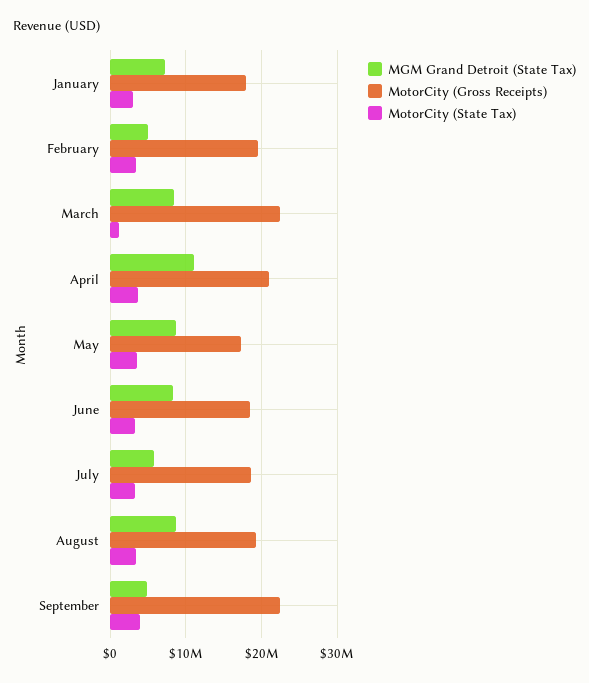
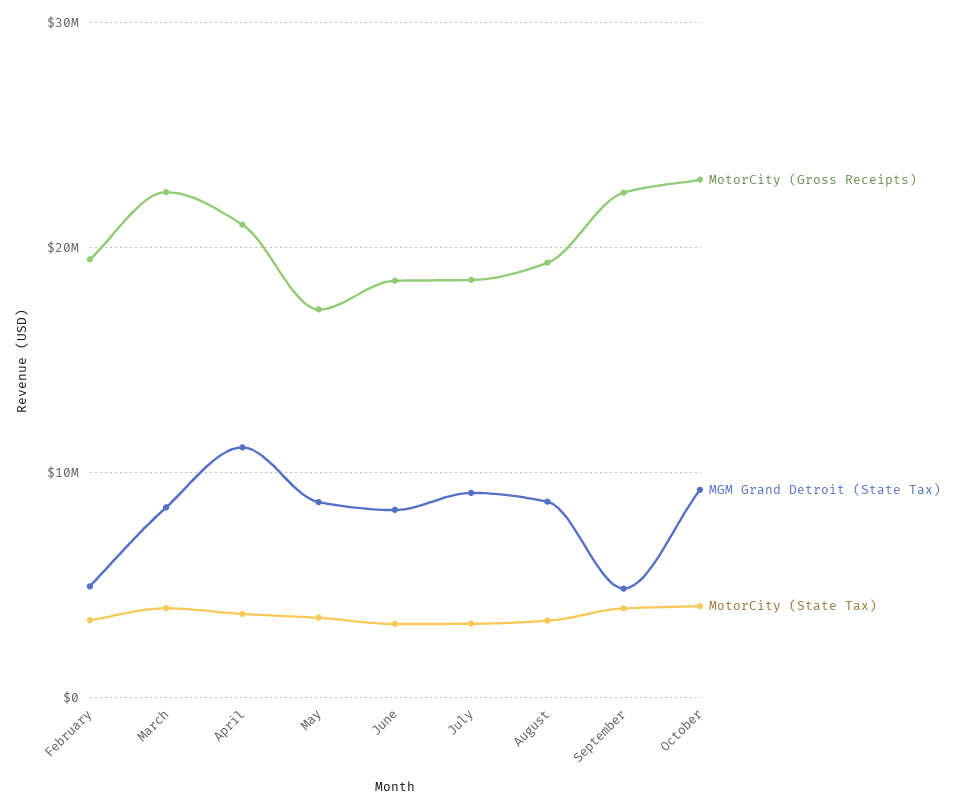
MGM Grand Detroit (State Tax), January: 7000000 -> none
MotorCity (Gross Receipts), January: 18000000 -> none
MotorCity (State Tax), January: 3000000 -> none
MotorCity (State Tax), March: 1000000 -> 4000000
MGM Grand Detroit (State Tax), July: 6000000 -> 9000000
MotorCity (Gross Receipts), October: none -> 23000000
MGM Grand Detroit (State Tax), October: none -> 9000000
MotorCity (State Tax), October: none -> 4000000

